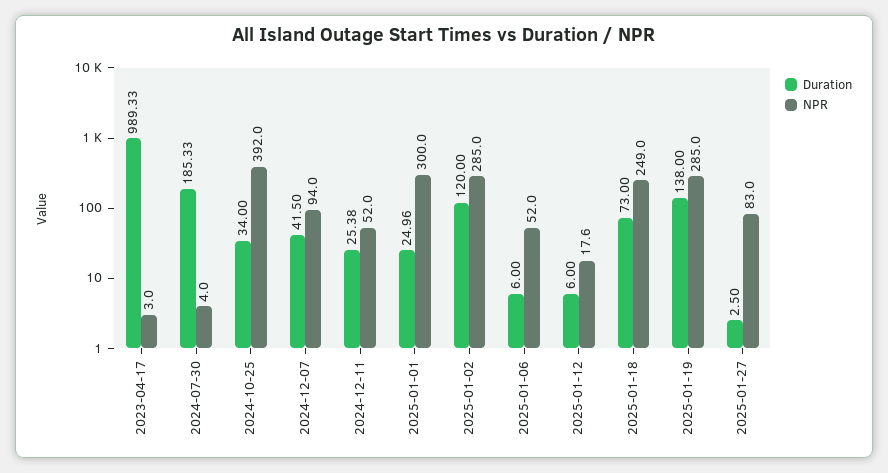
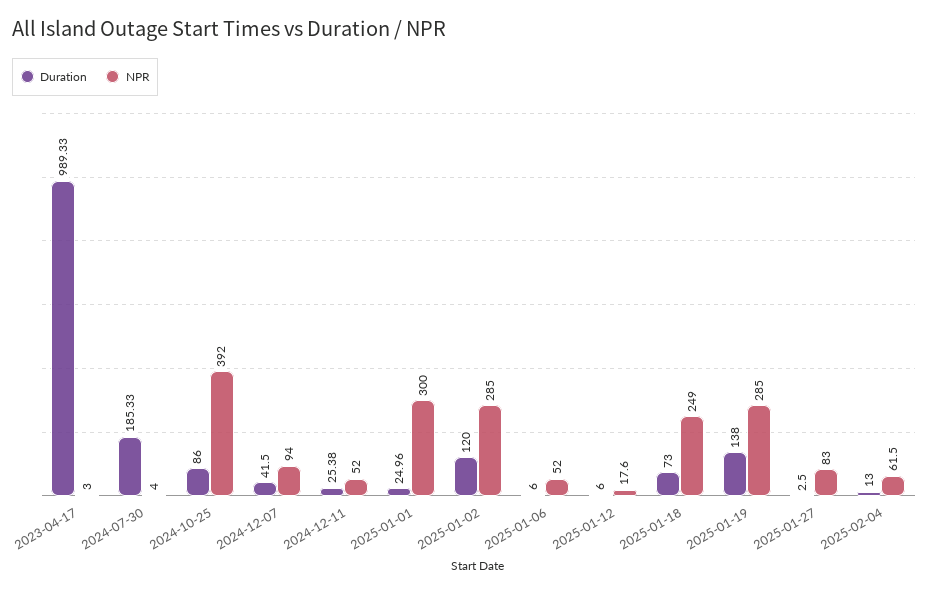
Duration, 2024-10-25: 34 -> 86
Duration, 2025-02-04: none -> 13
NPR, 2025-02-04: none -> 61.5

